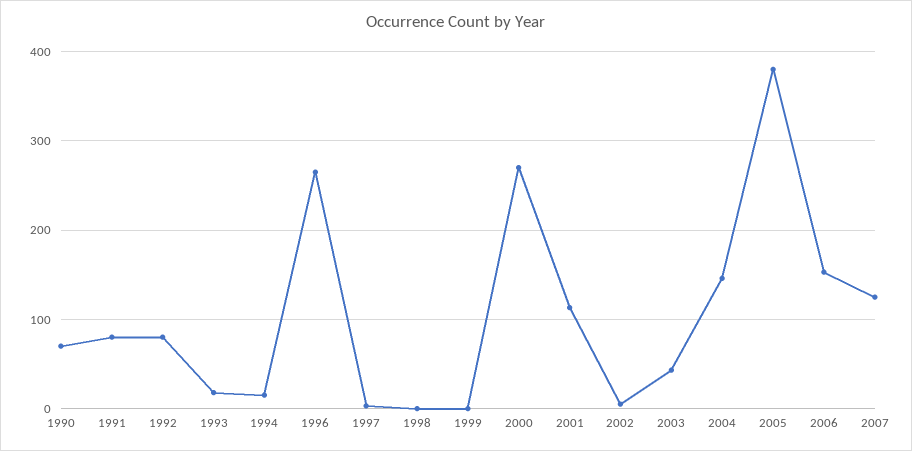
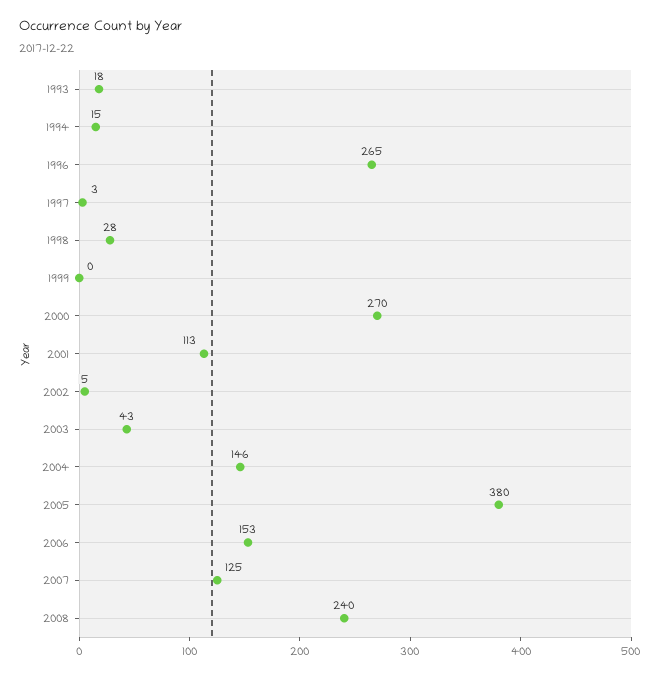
1990: 70 -> none
1991: 80 -> none
1992: 80 -> none
1998: 0 -> 28
2008: none -> 240

